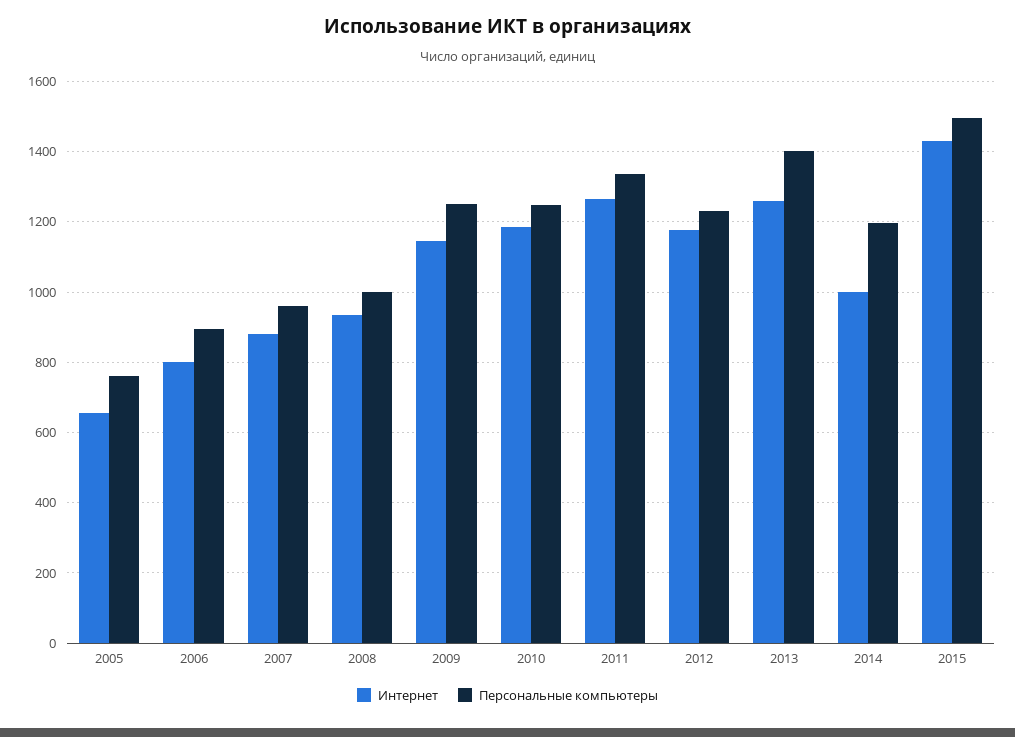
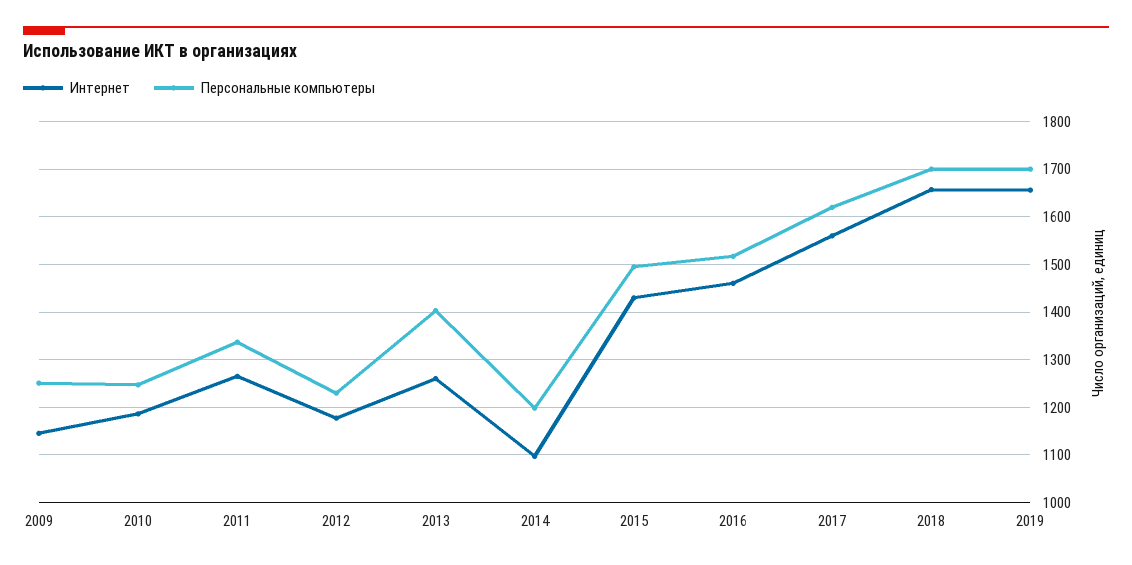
Интернет, 2005: 660 -> none
Персональные компьютеры, 2005: 760 -> none
Интернет, 2006: 800 -> none
Персональные компьютеры, 2006: 900 -> none
Интернет, 2007: 880 -> none
Персональные компьютеры, 2007: 960 -> none
Интернет, 2008: 940 -> none
Персональные компьютеры, 2008: 1000 -> none
Интернет, 2014: 1000 -> 1100
Интернет, 2016: none -> 1460
Персональные компьютеры, 2016: none -> 1520
Интернет, 2017: none -> 1560
Персональные компьютеры, 2017: none -> 1620
Интернет, 2018: none -> 1660
Персональные компьютеры, 2018: none -> 1700
Интернет, 2019: none -> 1660
Персональные компьютеры, 2019: none -> 1700

